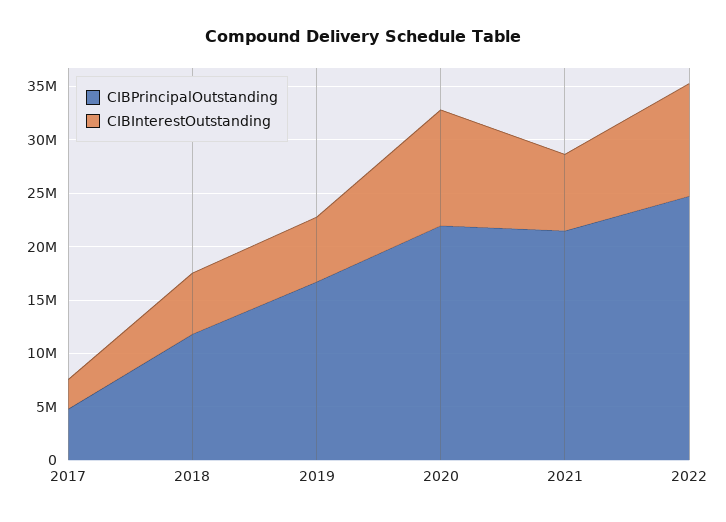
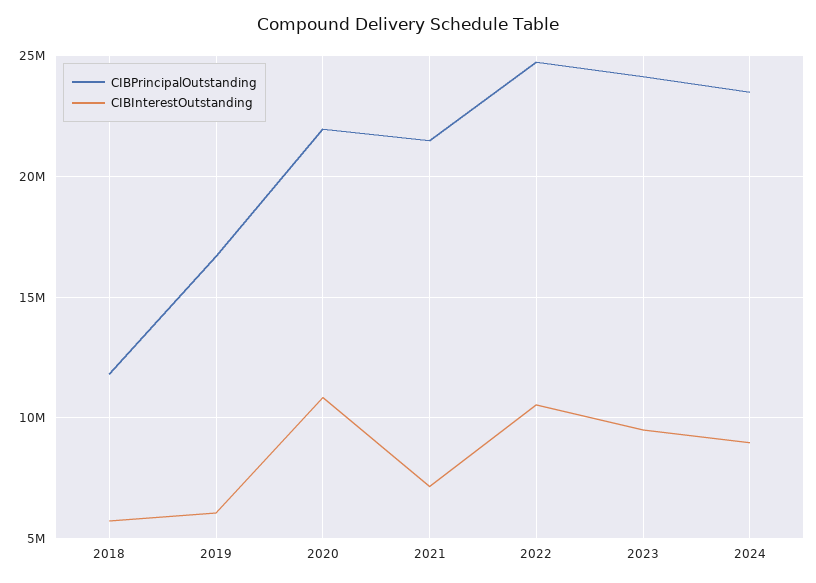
CIBPrincipalOutstanding, 2017: 5000000 -> none
CIBInterestOutstanding, 2017: 3000000 -> none
CIBPrincipalOutstanding, 2023: none -> 24000000
CIBInterestOutstanding, 2023: none -> 9500000
CIBPrincipalOutstanding, 2024: none -> 23500000
CIBInterestOutstanding, 2024: none -> 9000000

